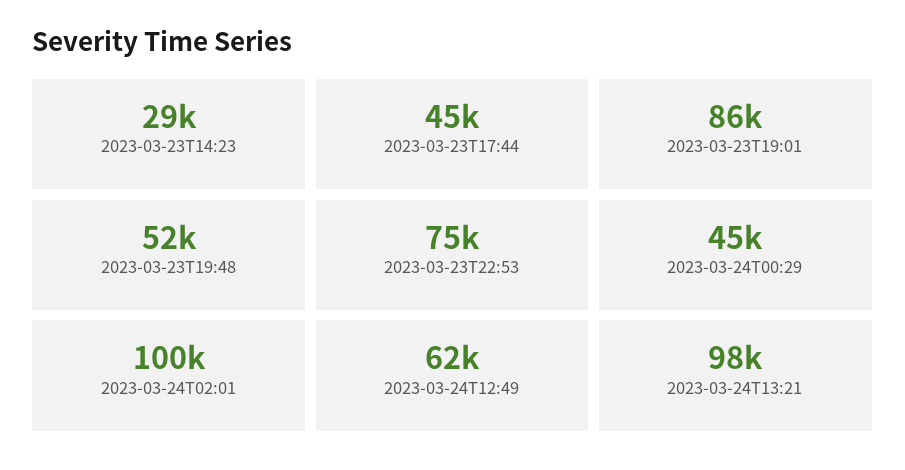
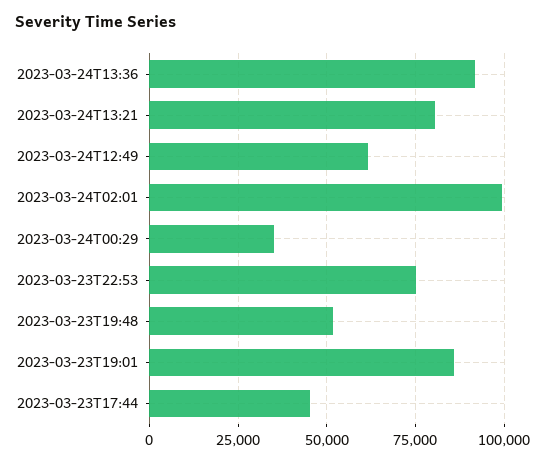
2023-03-23T14:23: 29000 -> none
2023-03-24T00:29: 45000 -> 35000
2023-03-24T13:21: 98000 -> 80000
2023-03-24T13:36: none -> 92500

